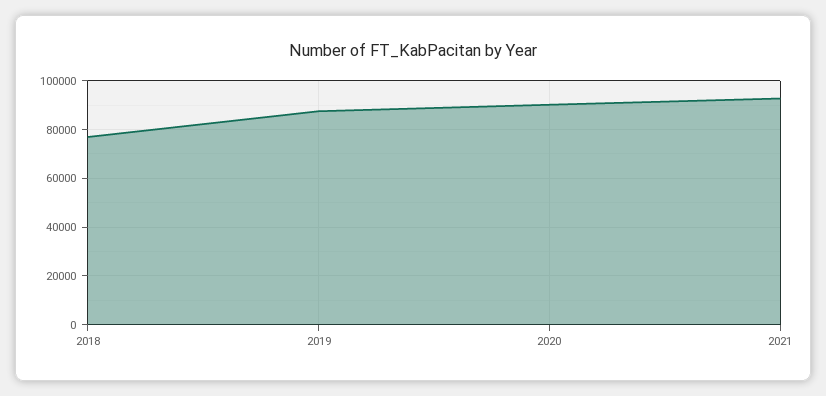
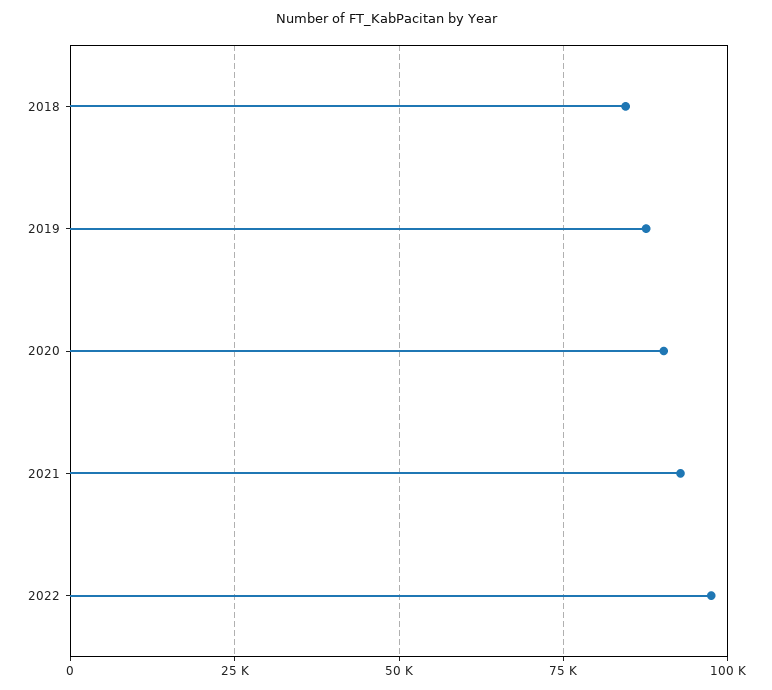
2018: 77500 -> 85000
2022: none -> 97500

